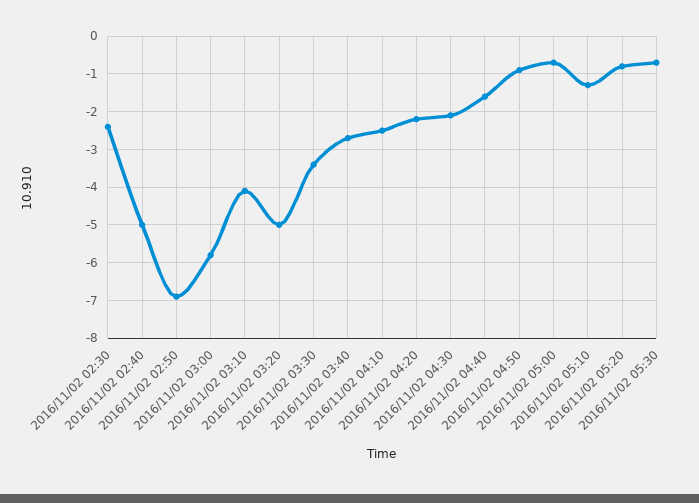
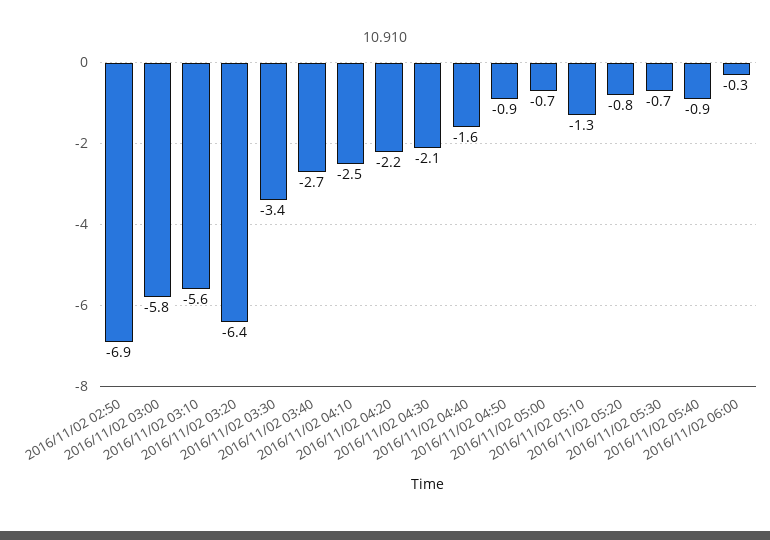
2016/11/02 02:30: -2.5 -> none
2016/11/02 02:40: -5 -> none
2016/11/02 03:10: -4 -> -5.6
2016/11/02 03:20: -5 -> -6.4
2016/11/02 05:40: none -> -0.9
2016/11/02 06:00: none -> -0.3

